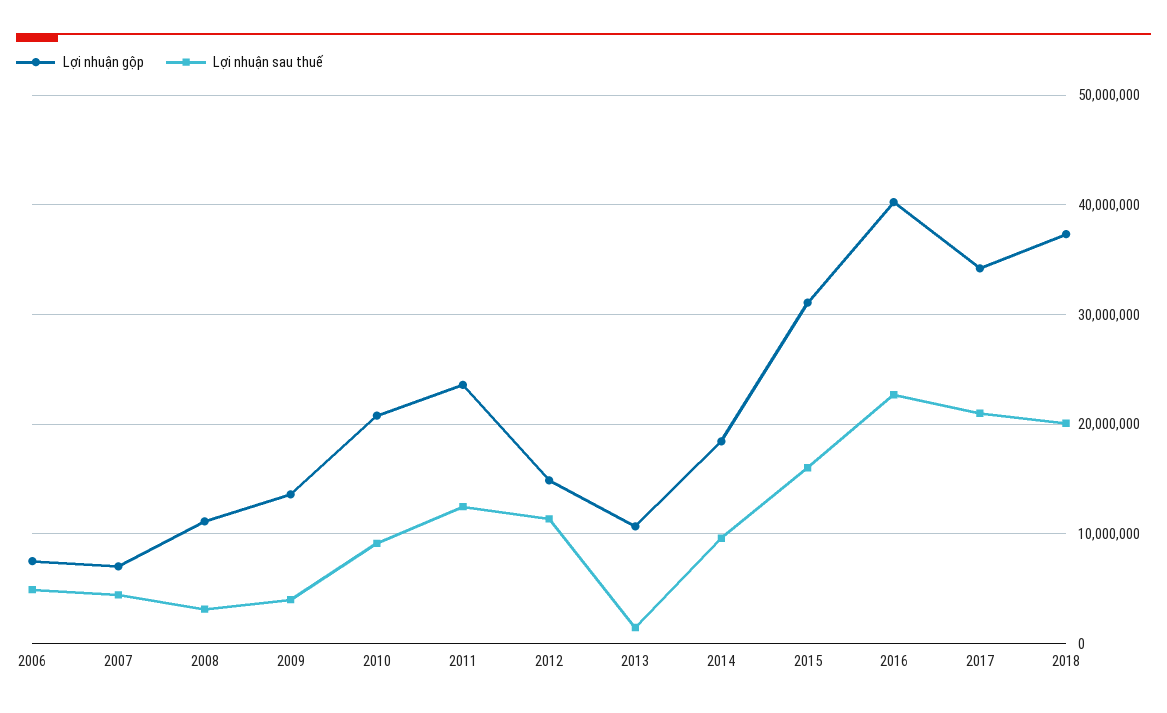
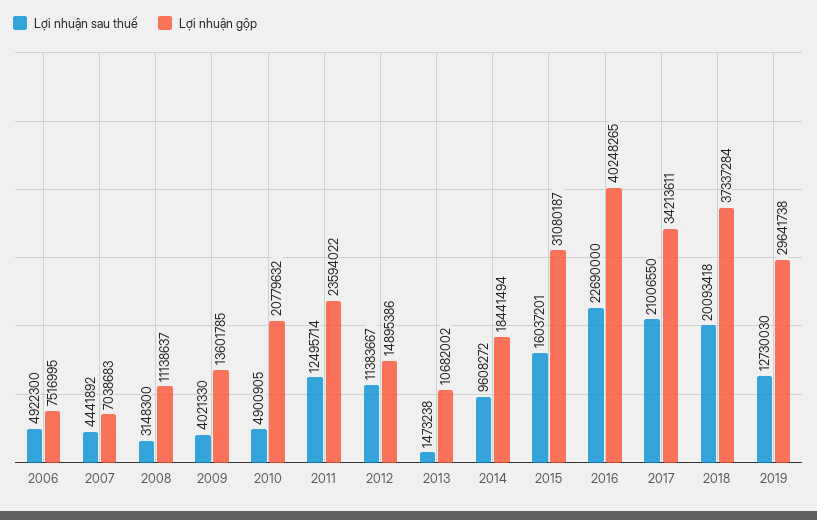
Lợi nhuận sau thuế, 2010: 9000000 -> 4900905
Lợi nhuận sau thuế, 2019: none -> 12730030
Lợi nhuận gộp, 2019: none -> 29641738

